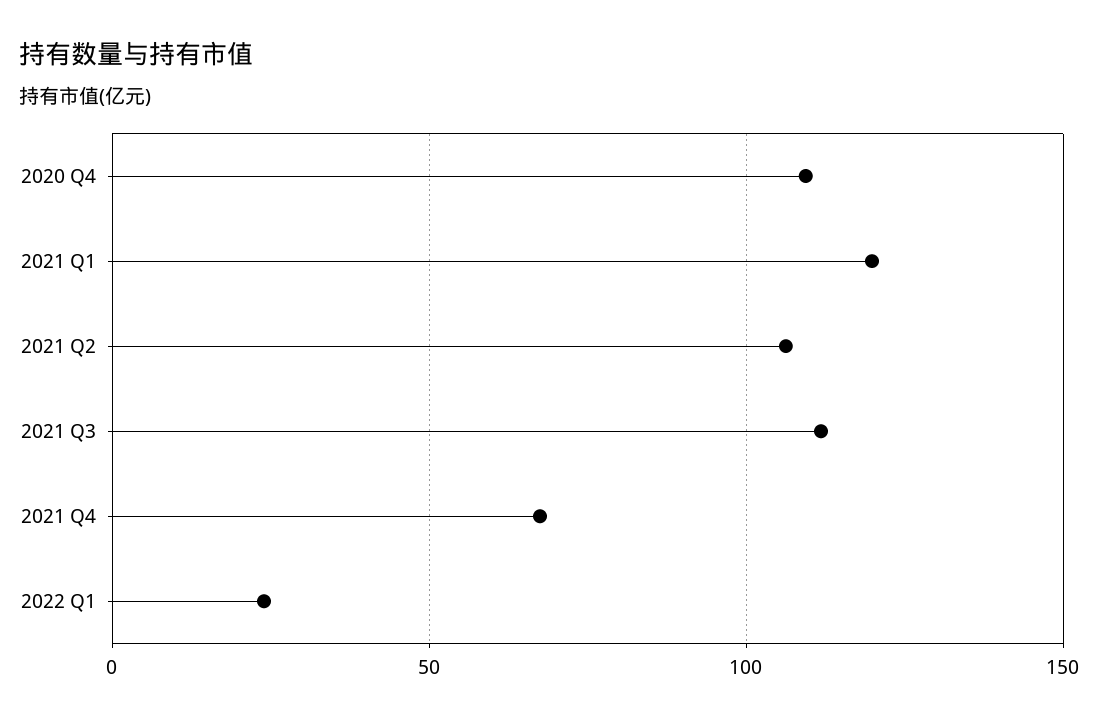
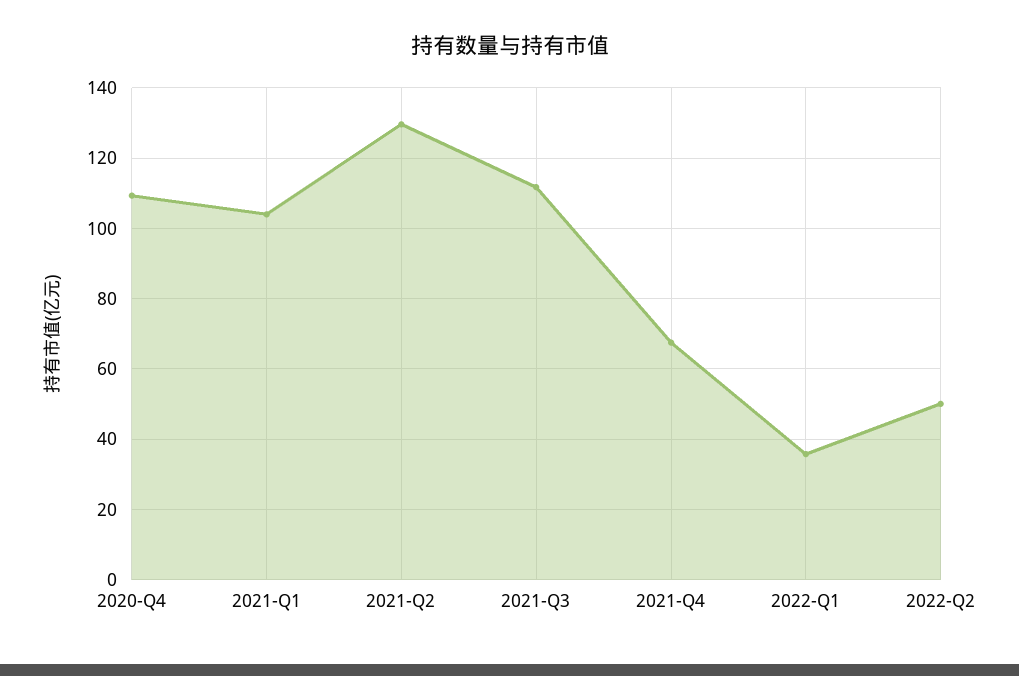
2021 Q1: 120 -> 104
2021 Q2: 105 -> 130
2022 Q1: 25 -> 36
2022-Q2: none -> 50

